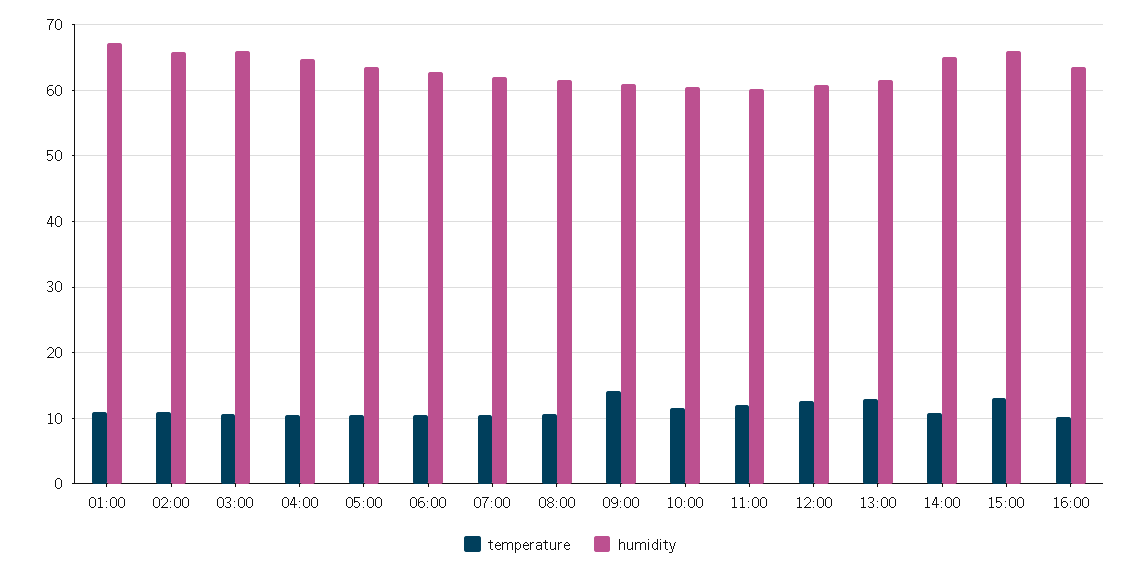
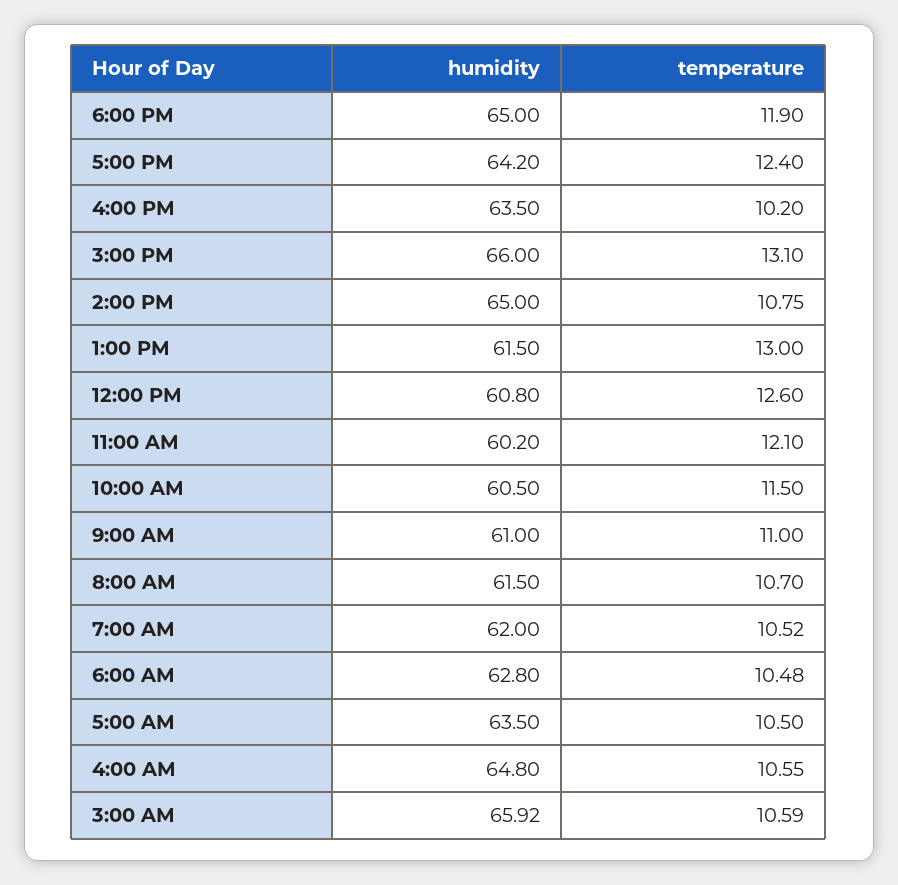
temperature, 01:00: 11 -> none
humidity, 01:00: 67 -> none
temperature, 02:00: 11 -> none
humidity, 02:00: 66 -> none
temperature, 09:00: 14 -> 11
humidity, 6:00 PM: none -> 65
temperature, 6:00 PM: none -> 11.9
humidity, 5:00 PM: none -> 64.2
temperature, 5:00 PM: none -> 12.4

